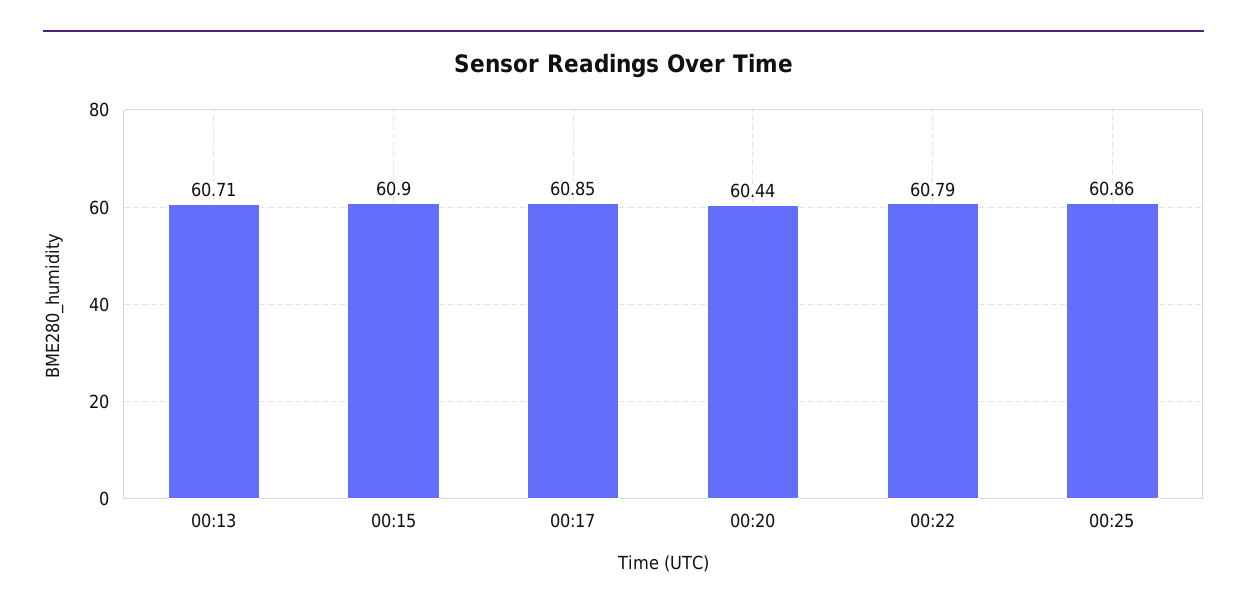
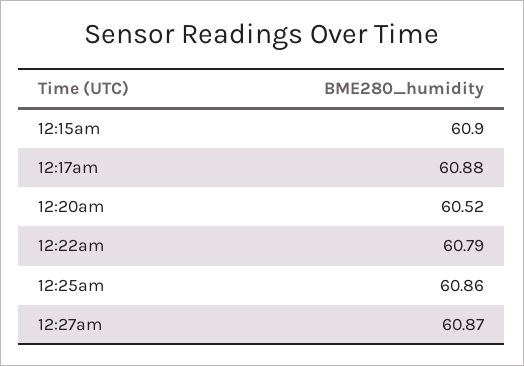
00:13: 60.71 -> none
00:17: 60.85 -> 60.88
00:20: 60.44 -> 60.52
12:27am: none -> 60.87

